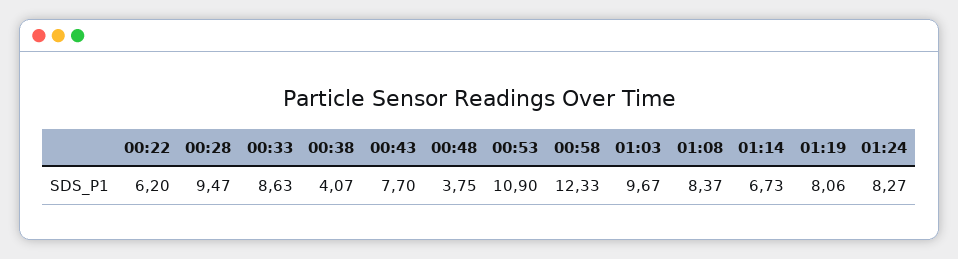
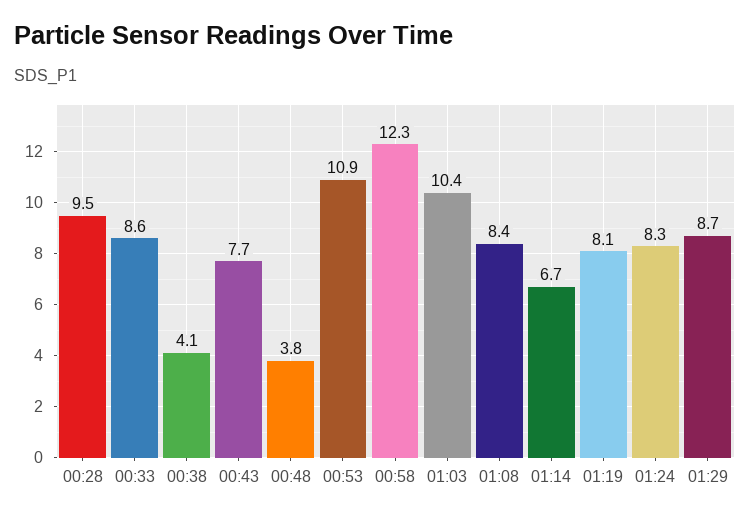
00:22: 6.2 -> none
01:03: 9.67 -> 10.4
01:29: none -> 8.7

